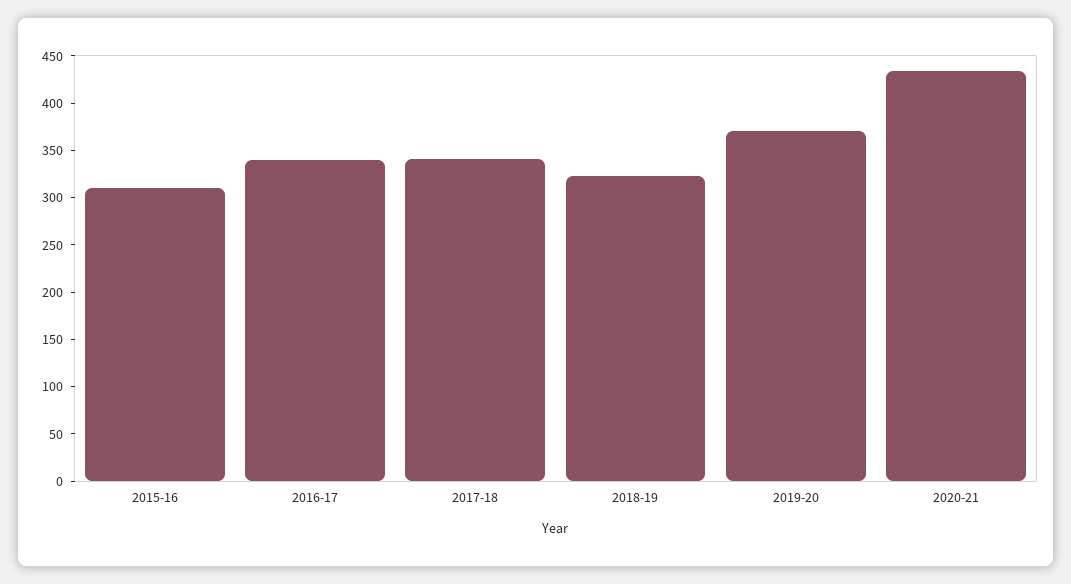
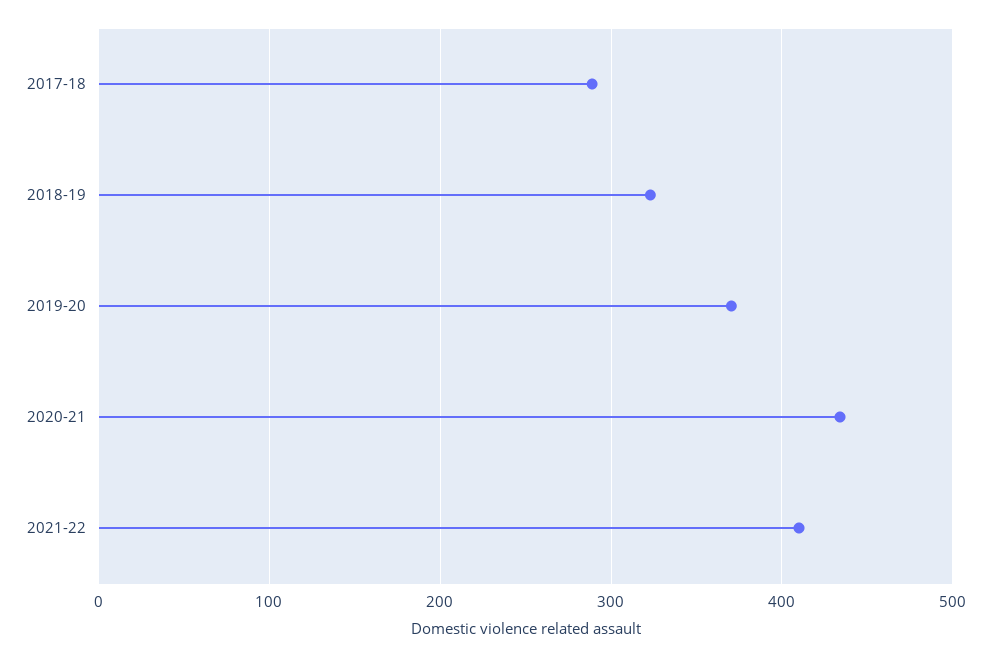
2015-16: 310 -> none
2016-17: 340 -> none
2017-18: 340 -> 290
2021-22: none -> 410

